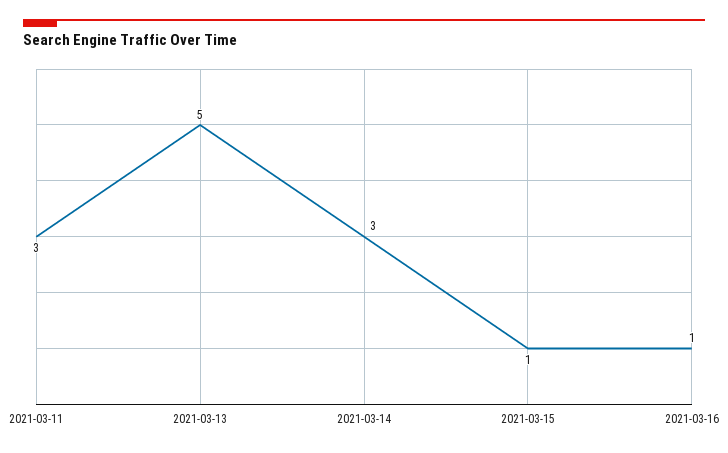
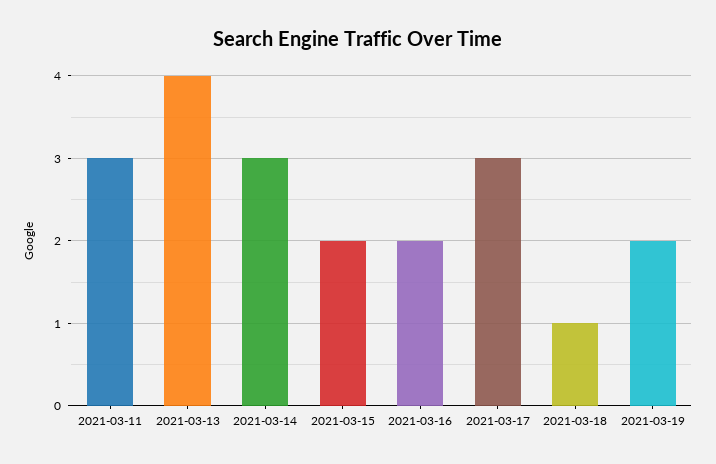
2021-03-13: 5 -> 4
2021-03-15: 1 -> 2
2021-03-16: 1 -> 2
2021-03-17: none -> 3
2021-03-18: none -> 1
2021-03-19: none -> 2

